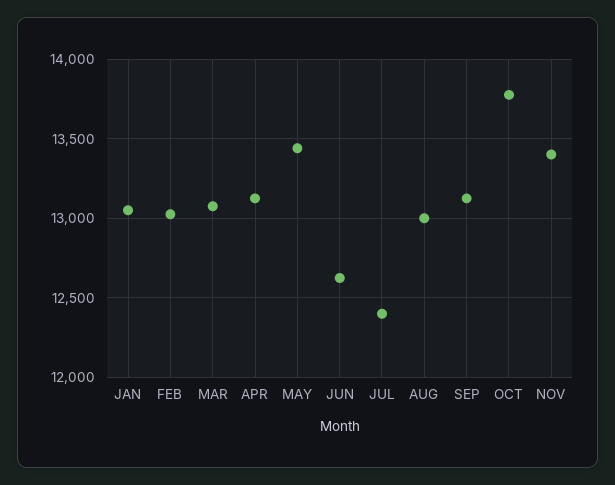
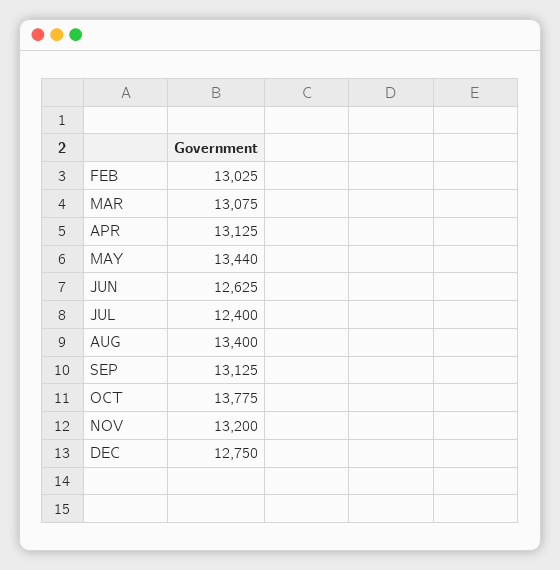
JAN: 13050 -> none
AUG: 13000 -> 13400
NOV: 13400 -> 13200
DEC: none -> 12750

